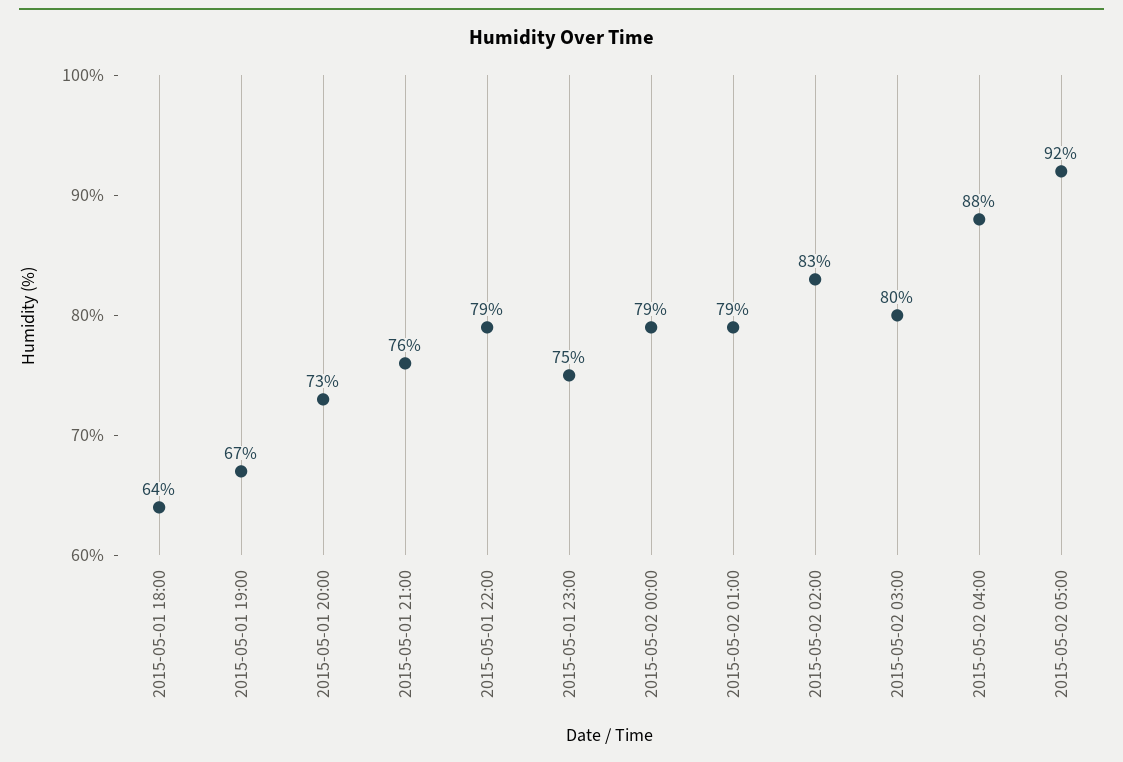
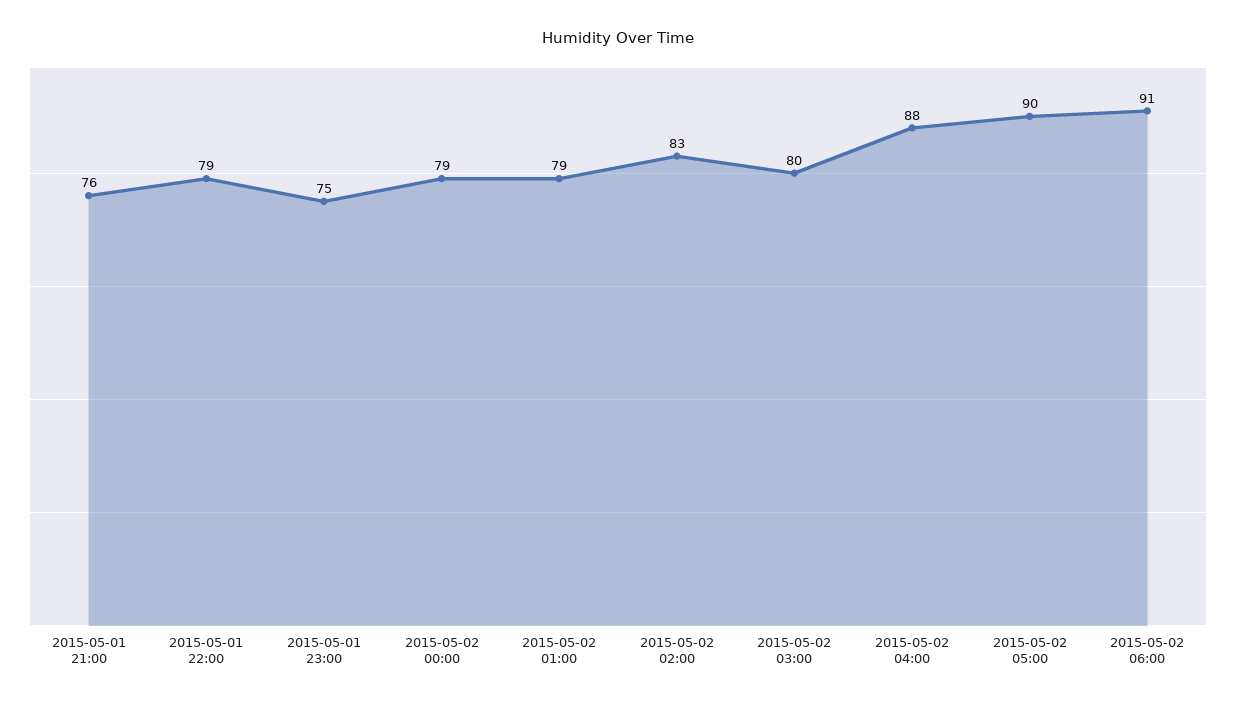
2015-05-01 18:00: 64 -> none
2015-05-01 19:00: 67 -> none
2015-05-01 20:00: 73 -> none
2015-05-02 05:00: 92 -> 90
2015-05-02 06:00: none -> 91

